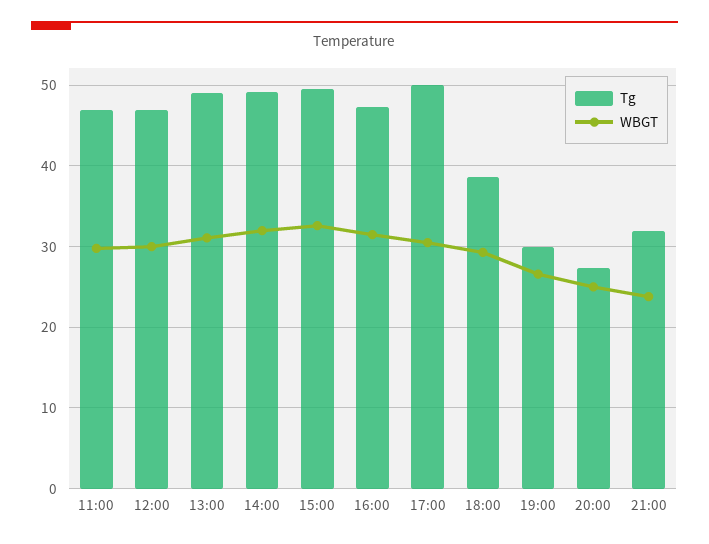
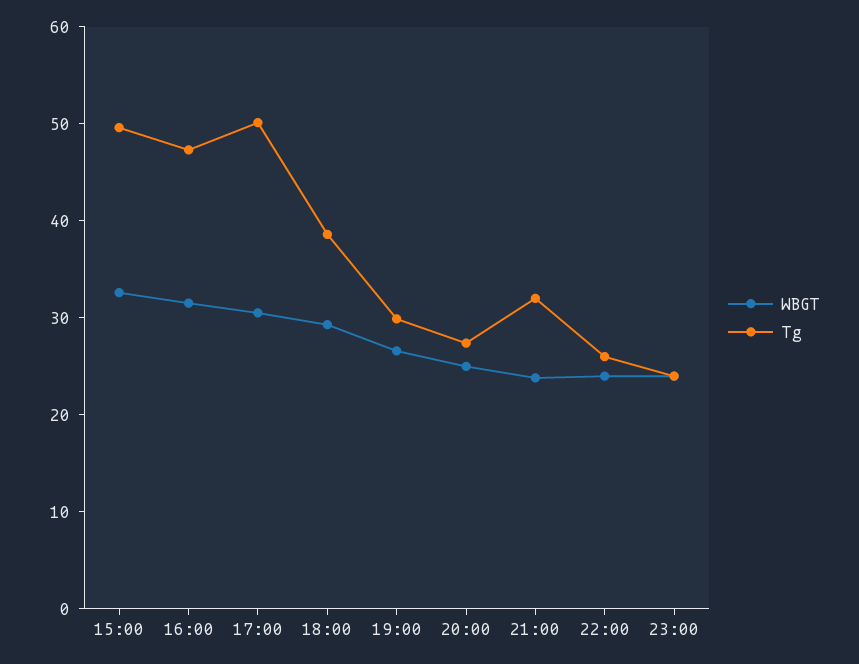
Tg, 11:00: 47 -> none
WBGT, 11:00: 30 -> none
Tg, 12:00: 47 -> none
WBGT, 12:00: 30 -> none
Tg, 13:00: 49 -> none
WBGT, 13:00: 31 -> none
Tg, 14:00: 49 -> none
WBGT, 14:00: 32 -> none
WBGT, 22:00: none -> 24
Tg, 22:00: none -> 26
WBGT, 23:00: none -> 24
Tg, 23:00: none -> 24

